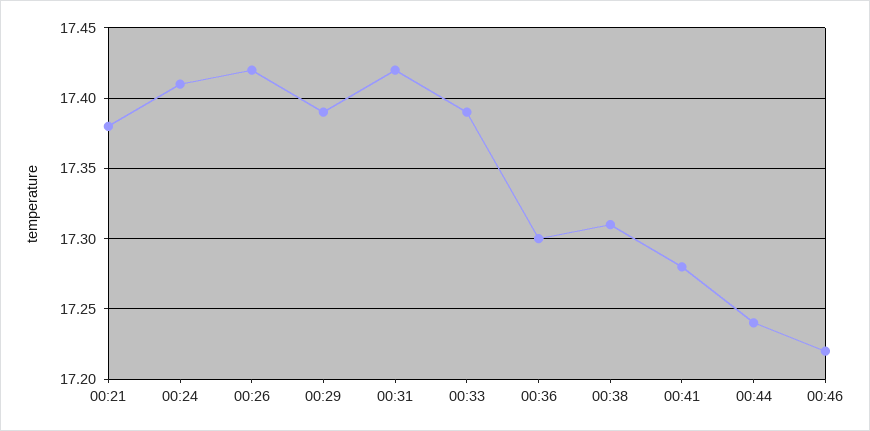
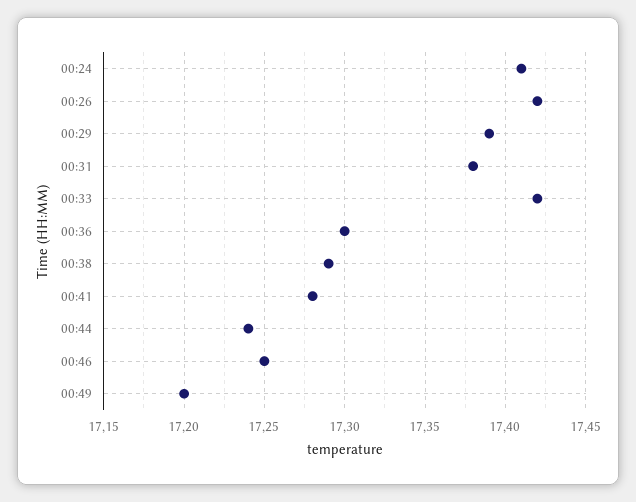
00:21: 17.38 -> none
00:31: 17.42 -> 17.38
00:33: 17.39 -> 17.42
00:38: 17.31 -> 17.29
00:46: 17.22 -> 17.25
00:49: none -> 17.2

